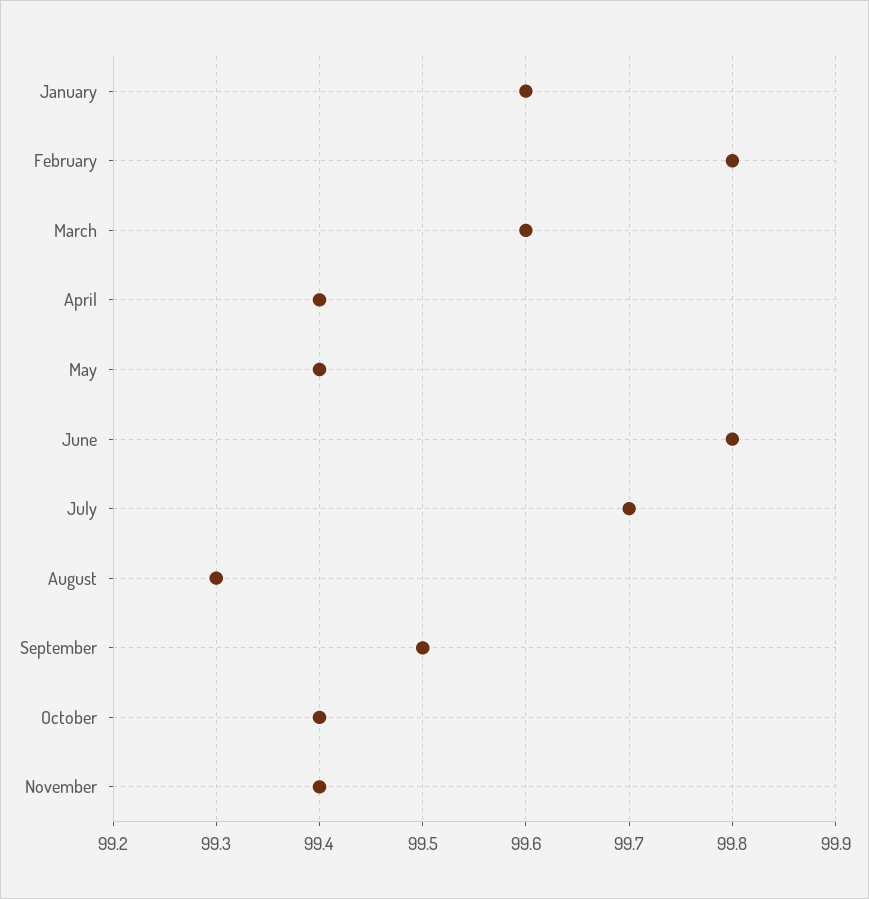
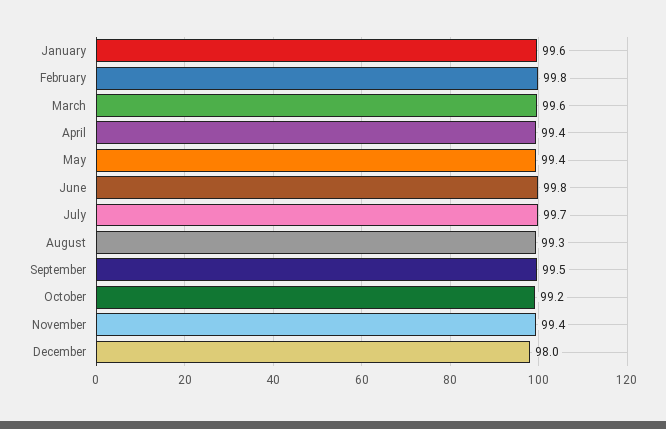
October: 99.4 -> 99.2
December: none -> 98

